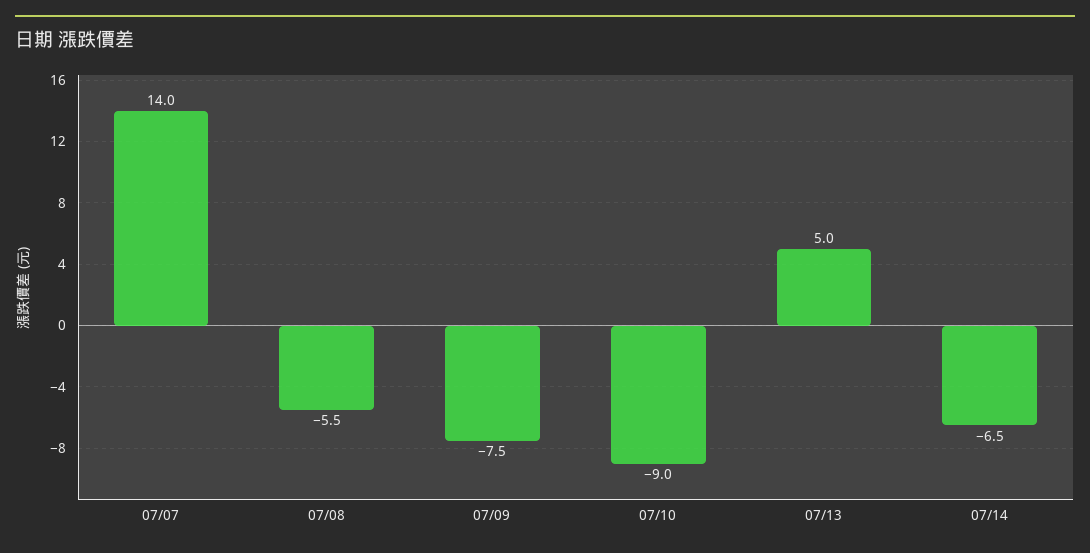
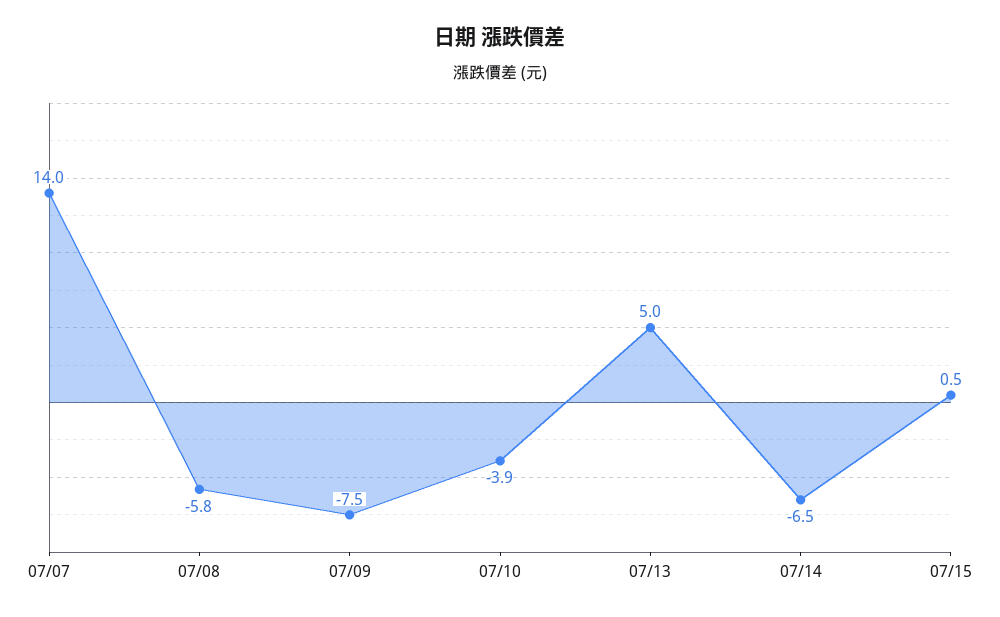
07/08: -5.5 -> -5.8
07/10: -9 -> -3.9
07/15: none -> 0.5

